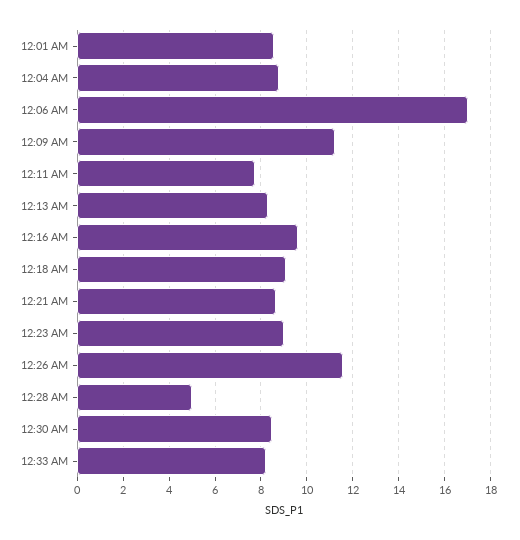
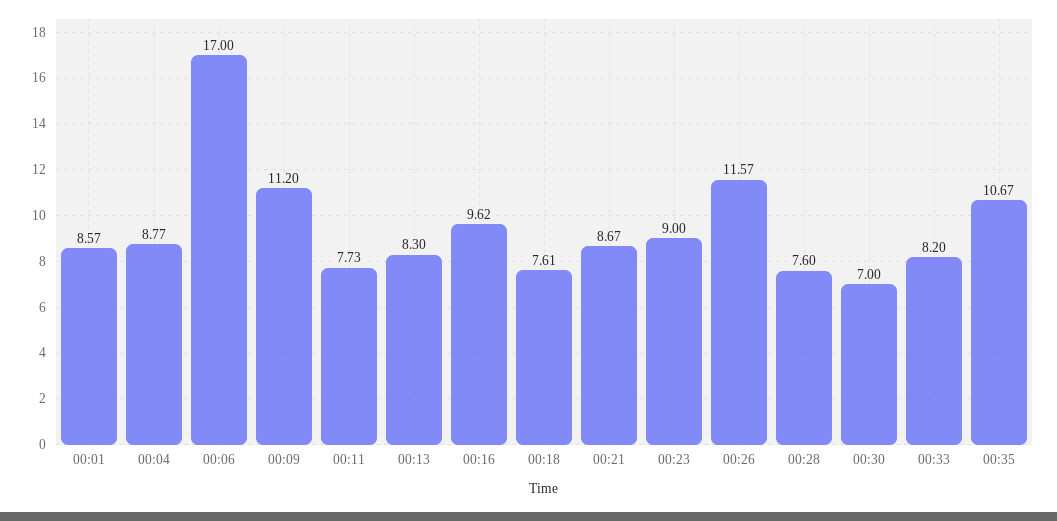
12:18 AM: 9 -> 7.61
12:28 AM: 5 -> 7.6
12:30 AM: 8.5 -> 7
00:35: none -> 10.67

